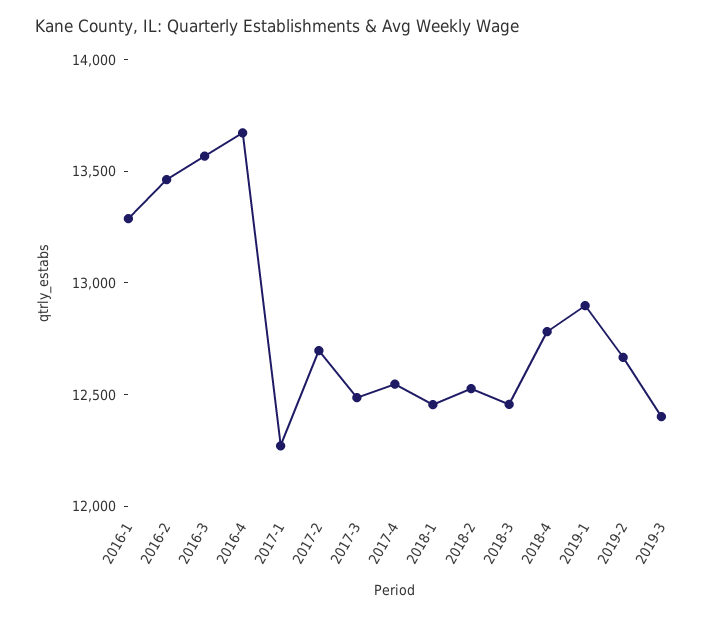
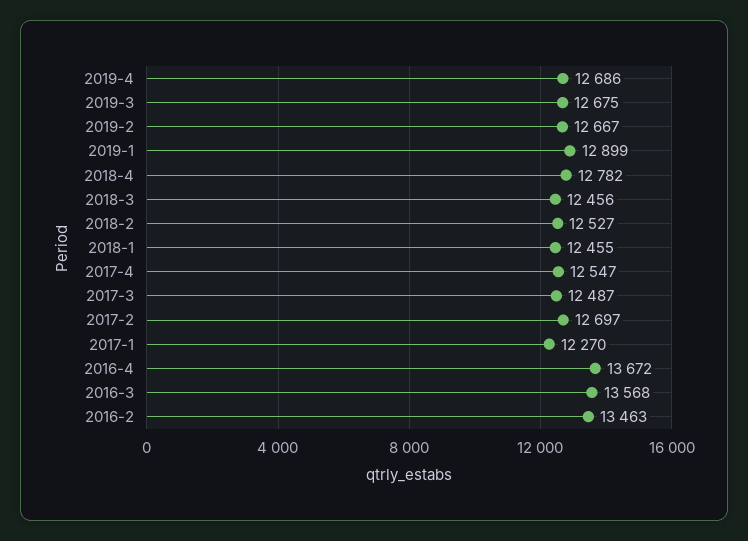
2016-1: 13300 -> none
2019-3: 12400 -> 12675
2019-4: none -> 12686

